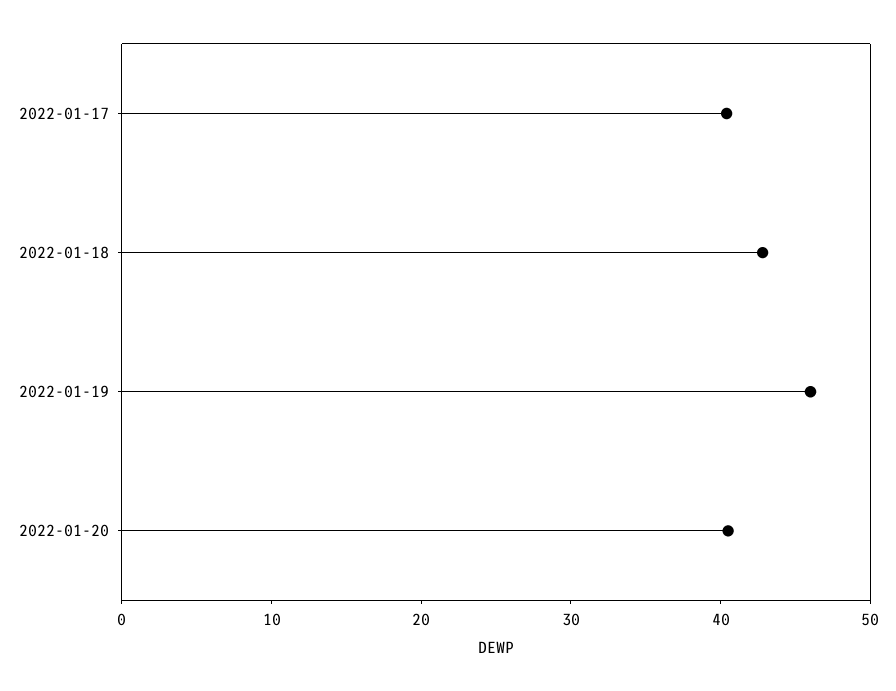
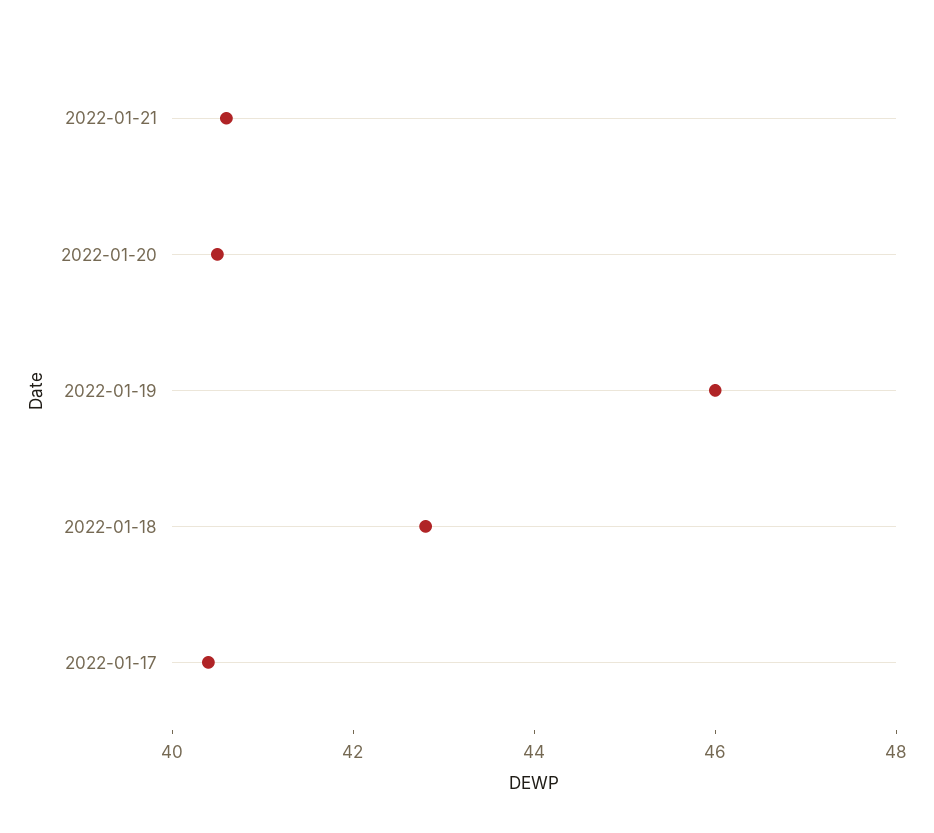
2022-01-21: none -> 40.5

